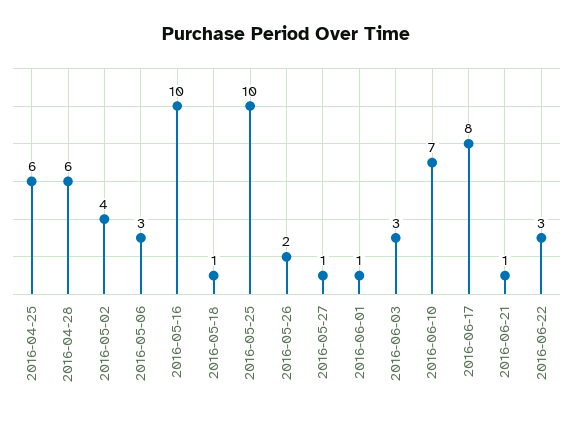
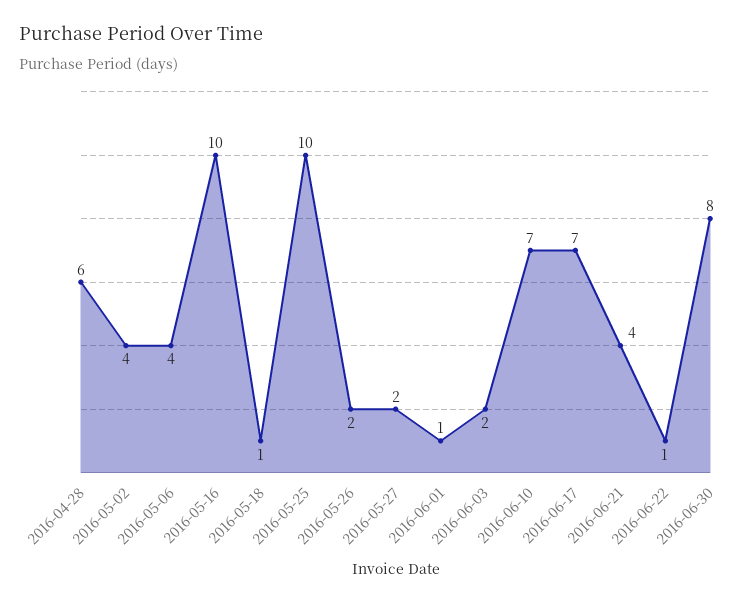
2016-04-25: 6 -> none
2016-05-06: 3 -> 4
2016-05-27: 1 -> 2
2016-06-03: 3 -> 2
2016-06-17: 8 -> 7
2016-06-21: 1 -> 4
2016-06-22: 3 -> 1
2016-06-30: none -> 8

